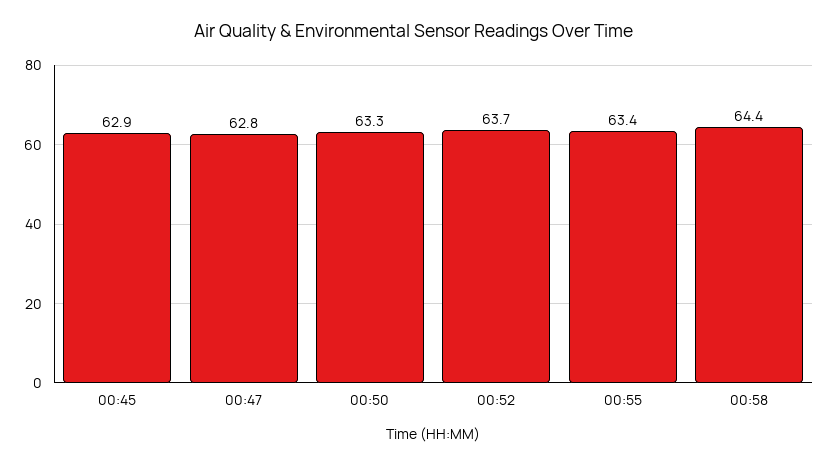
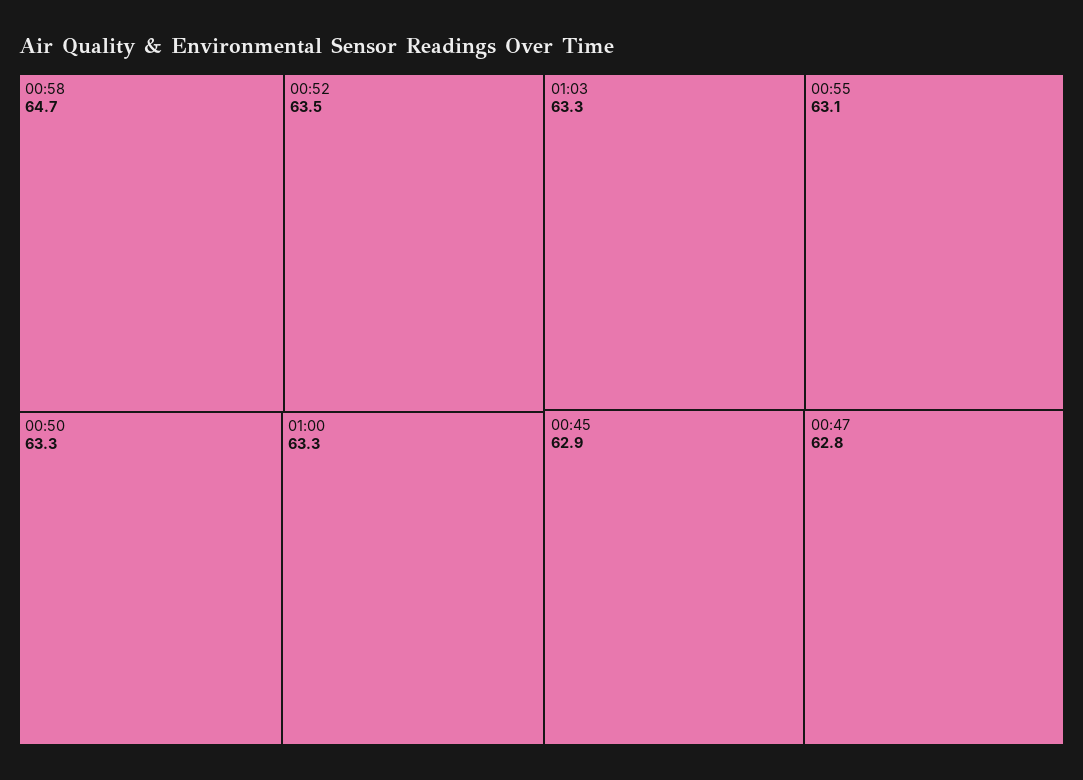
00:52: 63.7 -> 63.5
00:55: 63.4 -> 63.1
00:58: 64.4 -> 64.7
01:00: none -> 63.3
01:03: none -> 63.3

